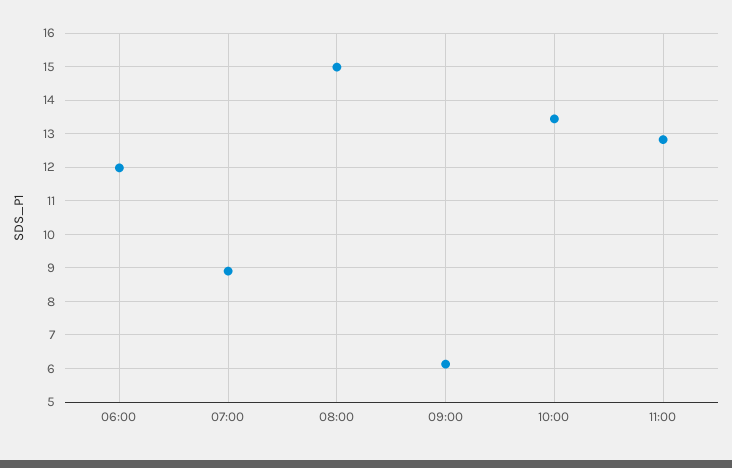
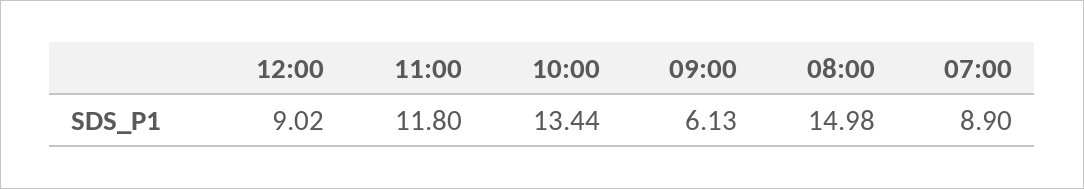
06:00: 12 -> none
11:00: 12.8 -> 11.8
12:00: none -> 9.02

